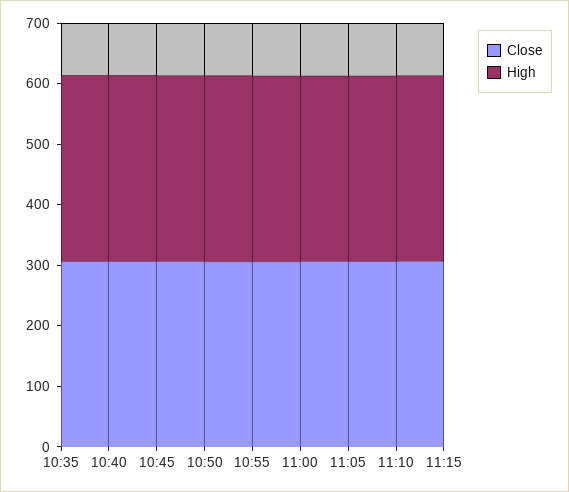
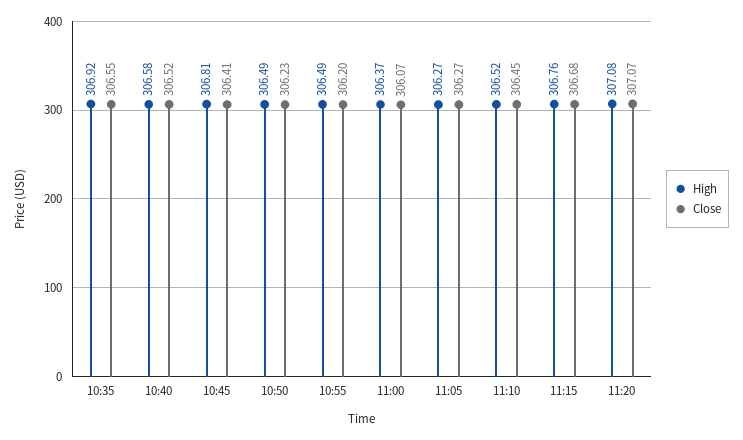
High, 11:20: none -> 307.08
Close, 11:20: none -> 307.07

